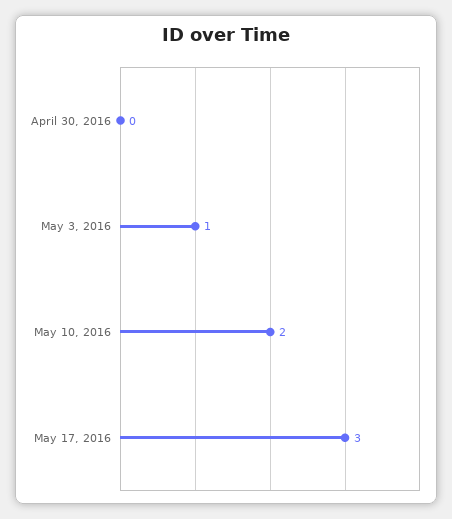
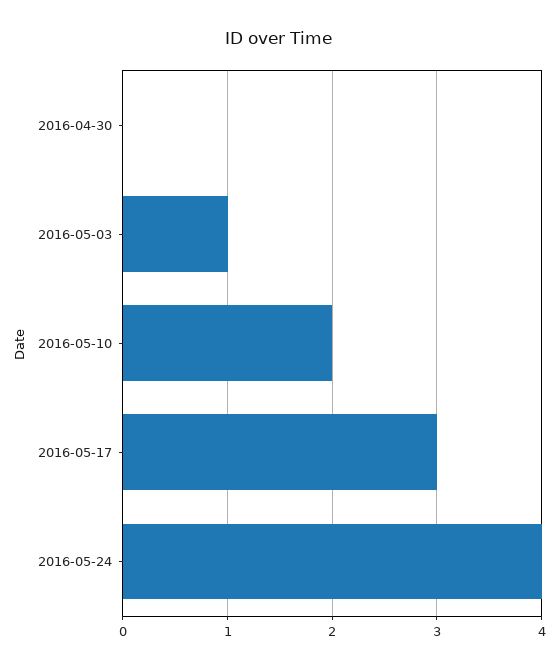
2016-05-24: none -> 4

